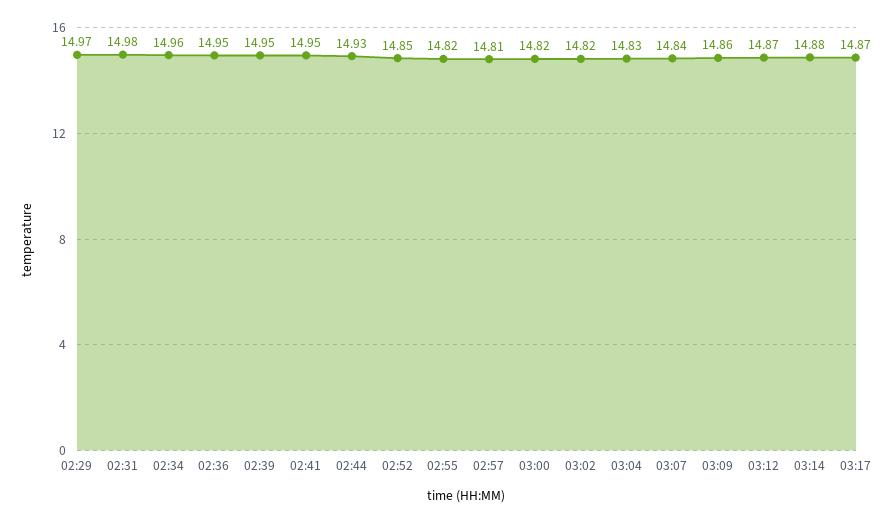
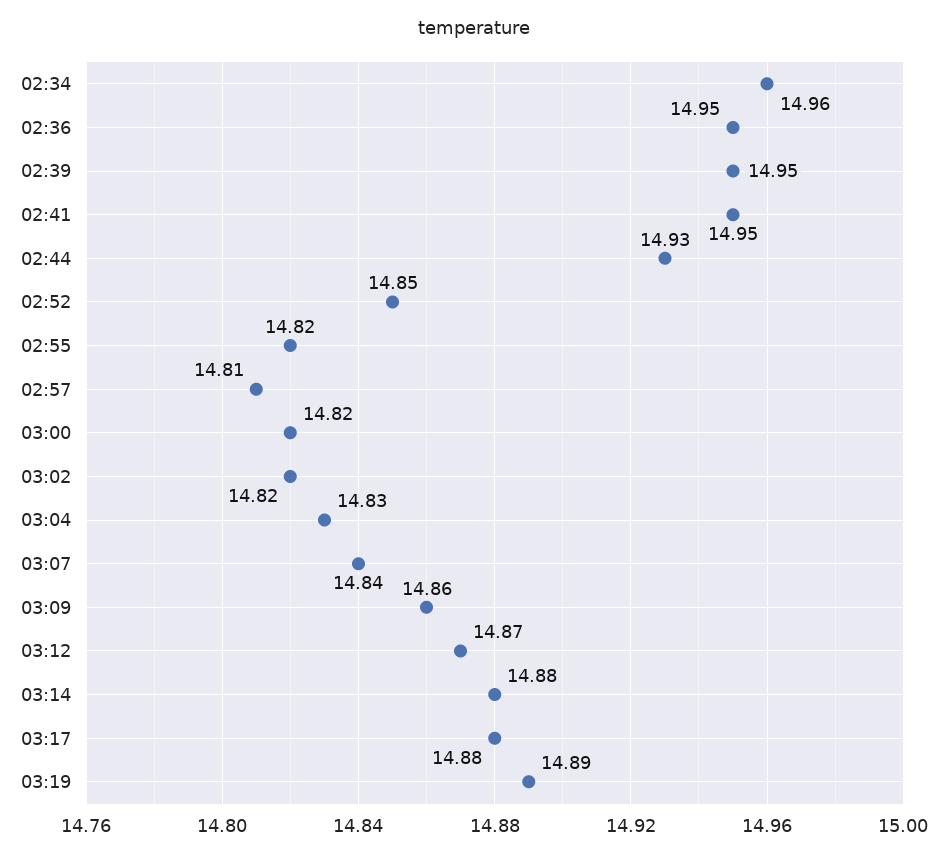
02:29: 14.97 -> none
02:31: 14.98 -> none
03:17: 14.87 -> 14.88
03:19: none -> 14.89

